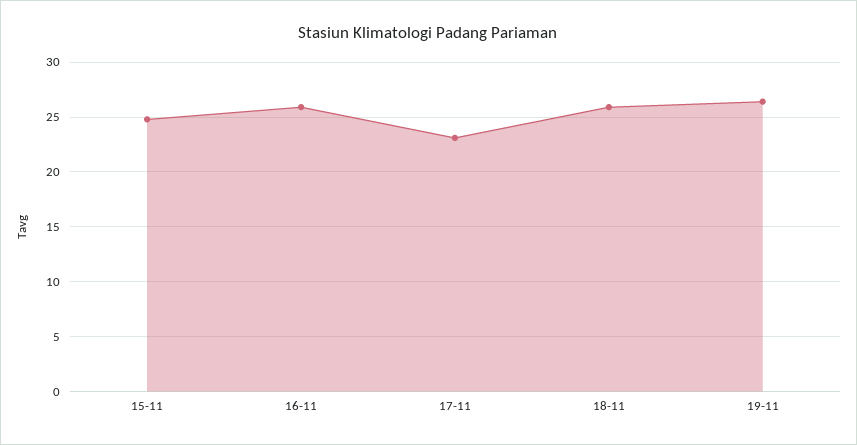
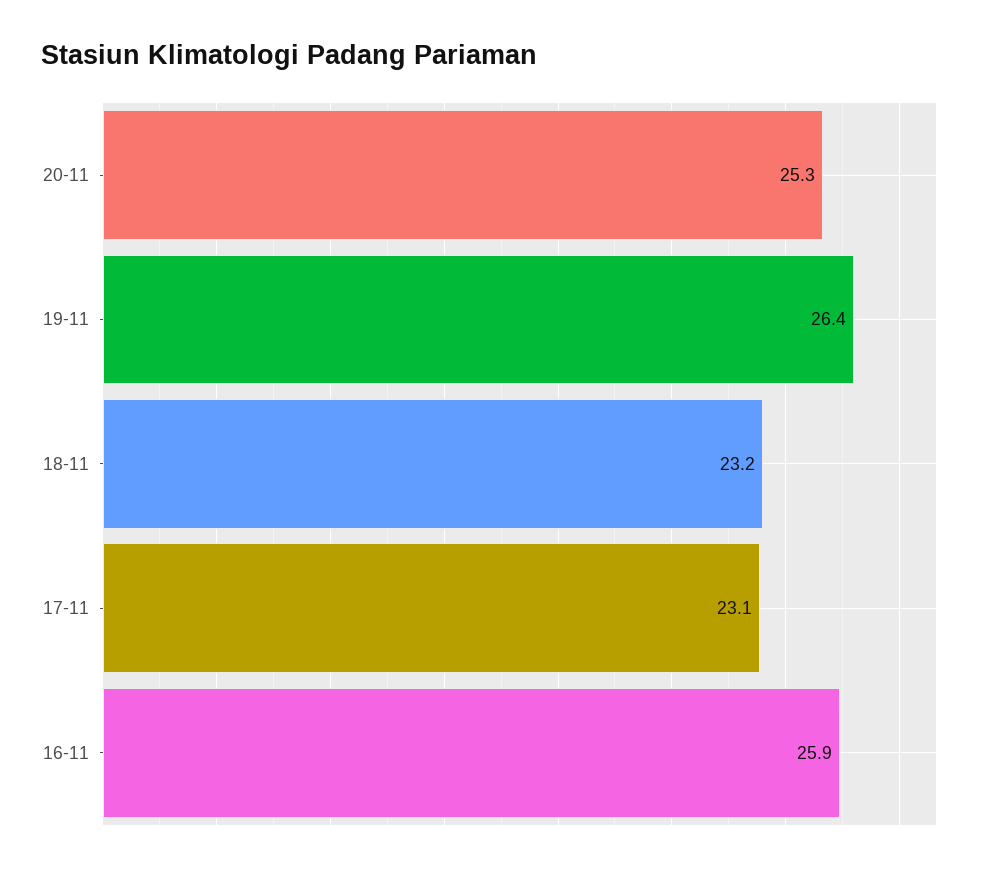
15-11: 25 -> none
18-11: 26 -> 23.2
20-11: none -> 25.3

